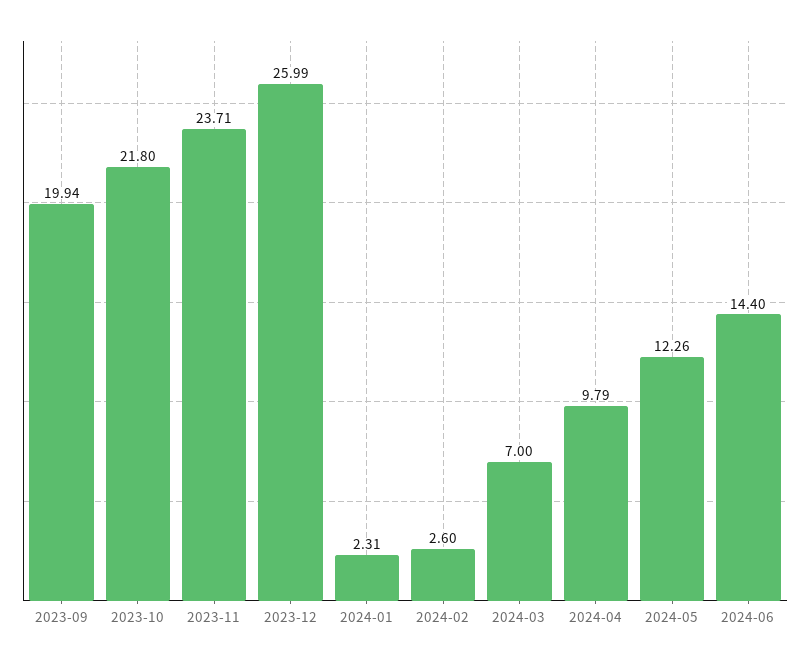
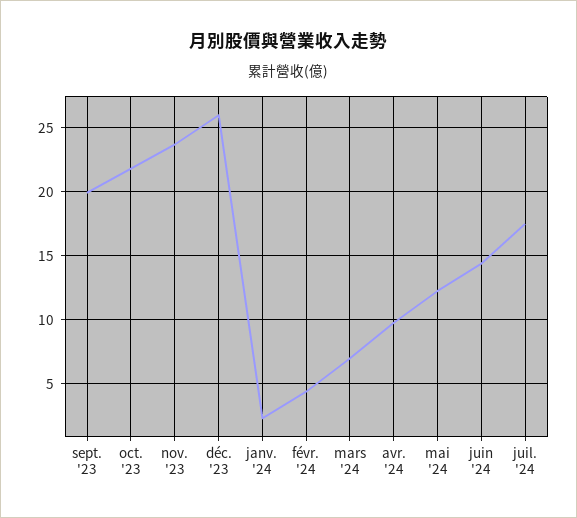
2024-02: 2.6 -> 4.5
juil. '24: none -> 17.5

